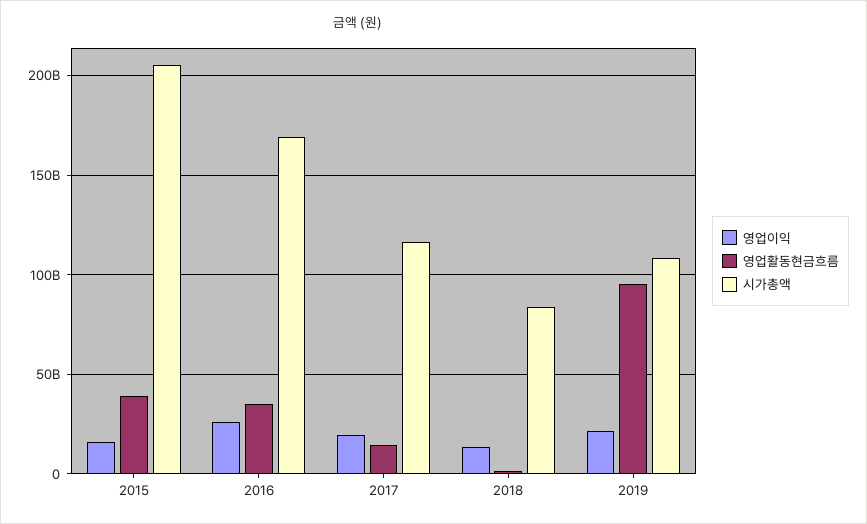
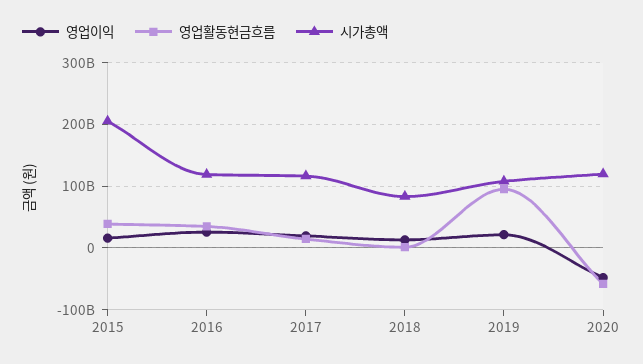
시가총액, 2016: 170000000000 -> 120000000000
영업이익, 2020: none -> -50000000000
영업활동현금흐름, 2020: none -> -60000000000
시가총액, 2020: none -> 120000000000

